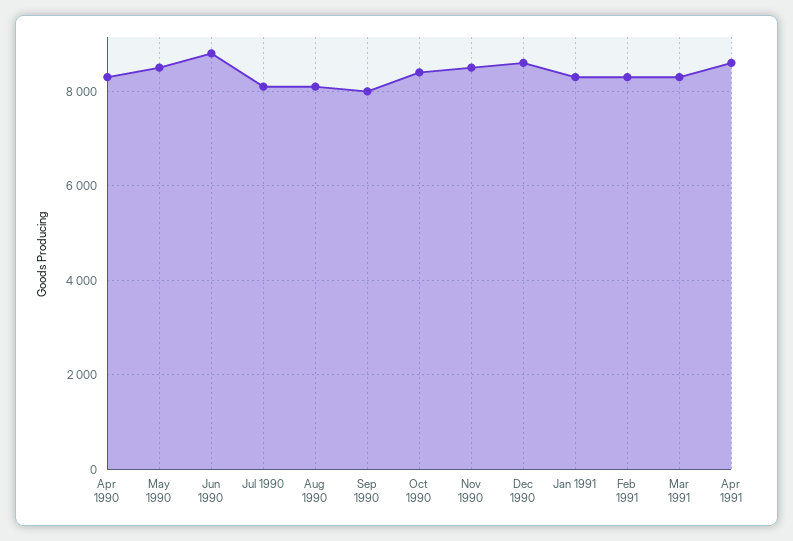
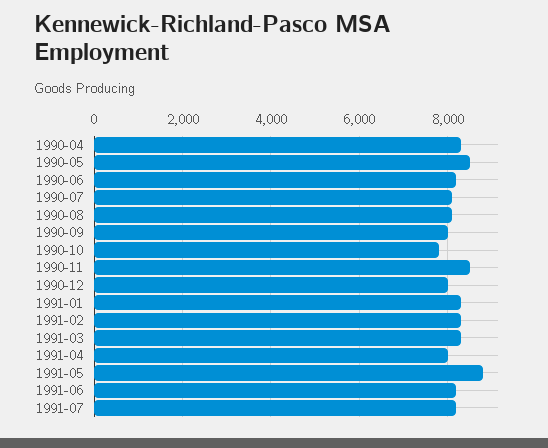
Jun 1990: 8800 -> 8200
Oct 1990: 8400 -> 7800
Dec 1990: 8600 -> 8000
Apr 1991: 8600 -> 8000
1991-05: none -> 8800
1991-06: none -> 8200
1991-07: none -> 8200

